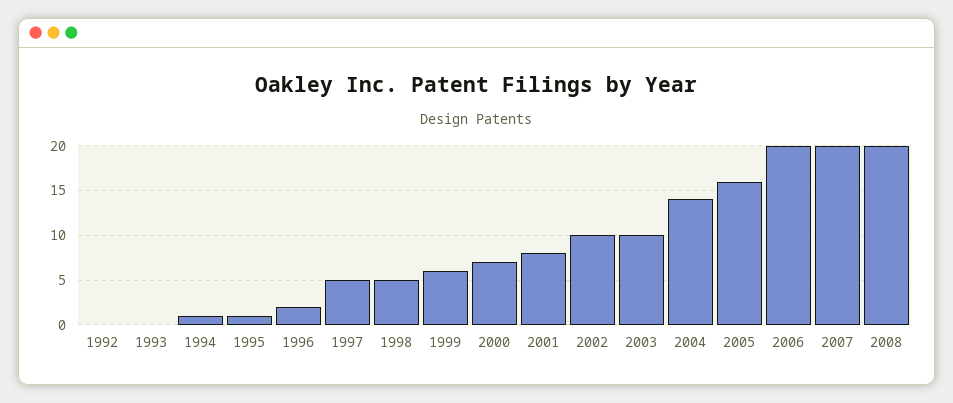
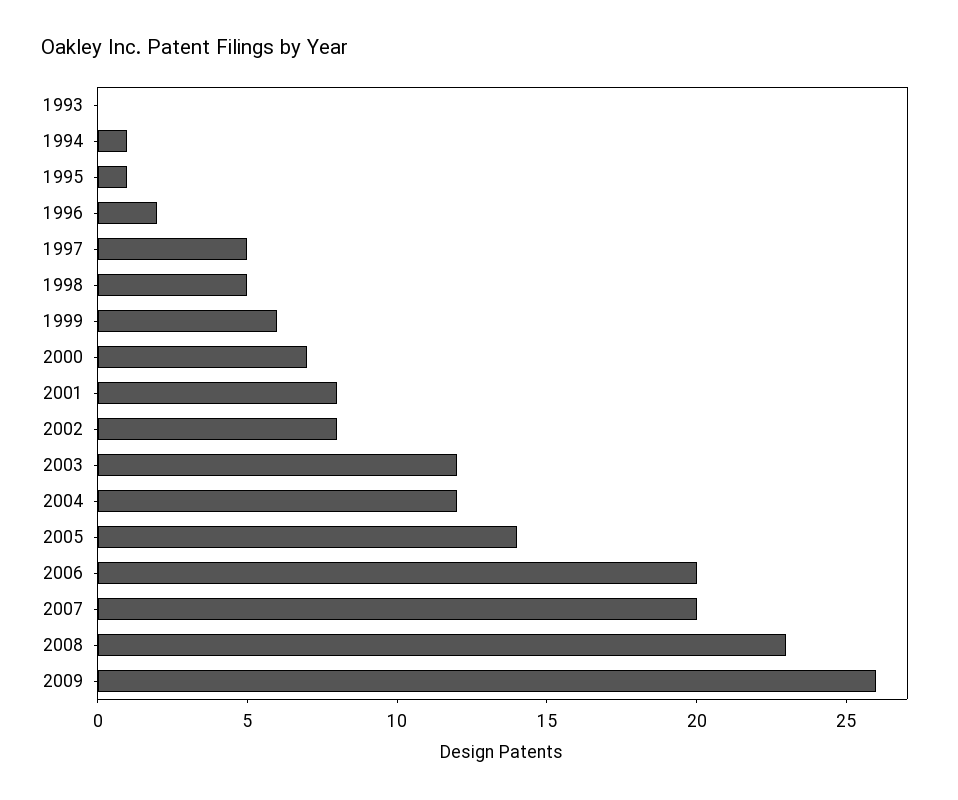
1992: 0 -> none
2002: 10 -> 8
2003: 10 -> 12
2004: 14 -> 12
2005: 16 -> 14
2008: 20 -> 23
2009: none -> 26

